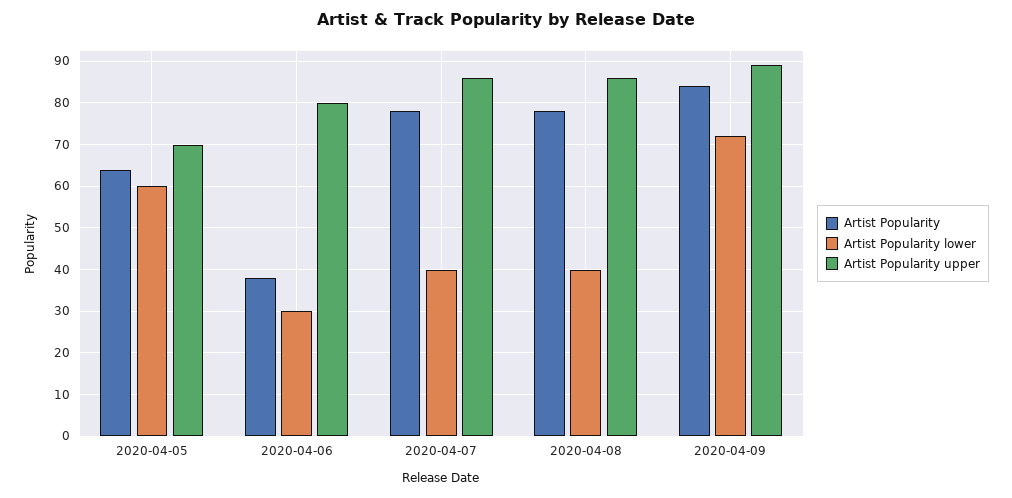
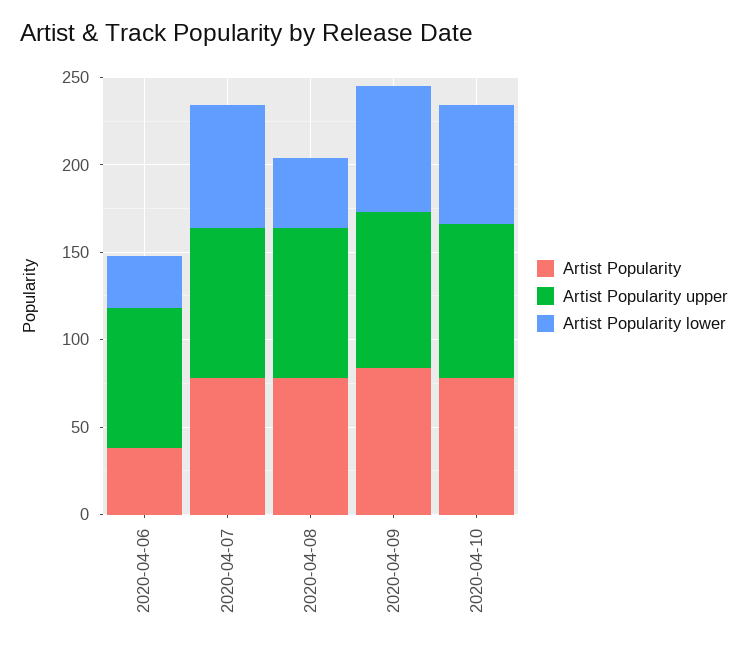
Artist Popularity, 2020-04-05: 65 -> none
Artist Popularity lower, 2020-04-05: 60 -> none
Artist Popularity upper, 2020-04-05: 70 -> none
Artist Popularity lower, 2020-04-07: 40 -> 70
Artist Popularity, 2020-04-10: none -> 80
Artist Popularity upper, 2020-04-10: none -> 90
Artist Popularity lower, 2020-04-10: none -> 70

